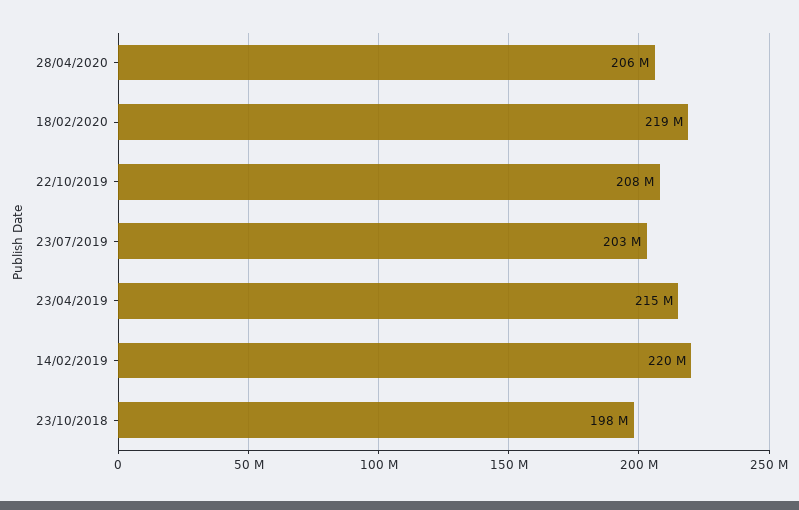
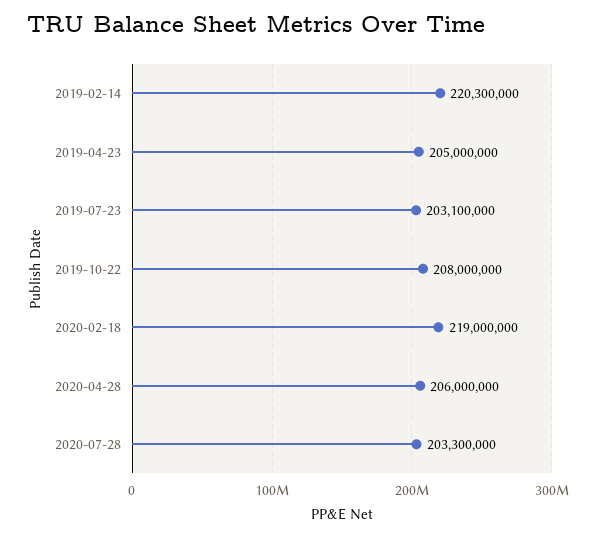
23/04/2019: 215000000 -> 205000000
23/10/2018: 198000000 -> none
2020-07-28: none -> 203300000

